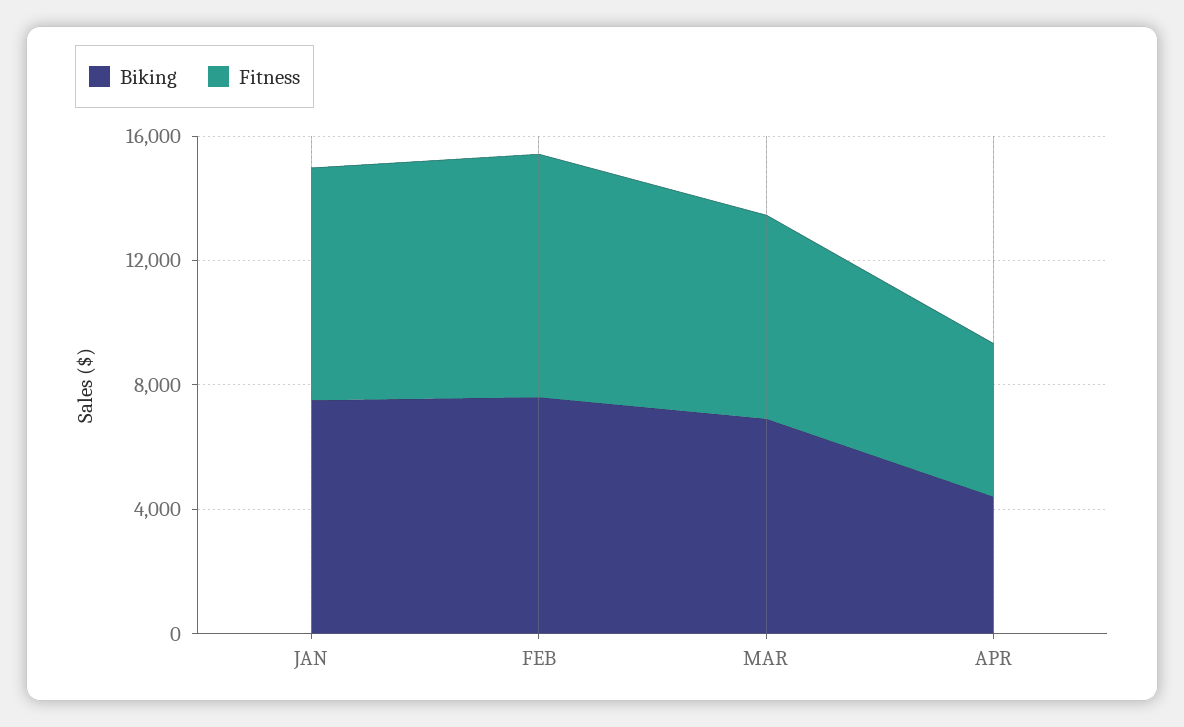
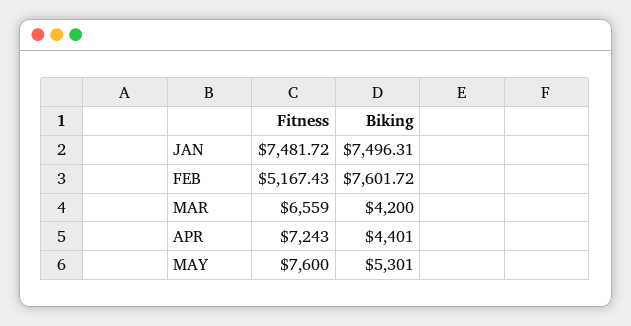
Fitness, FEB: 8000 -> 5167.43
Biking, MAR: 7000 -> 4200
Fitness, APR: 5000 -> 7243
Fitness, MAY: none -> 7600
Biking, MAY: none -> 5301

